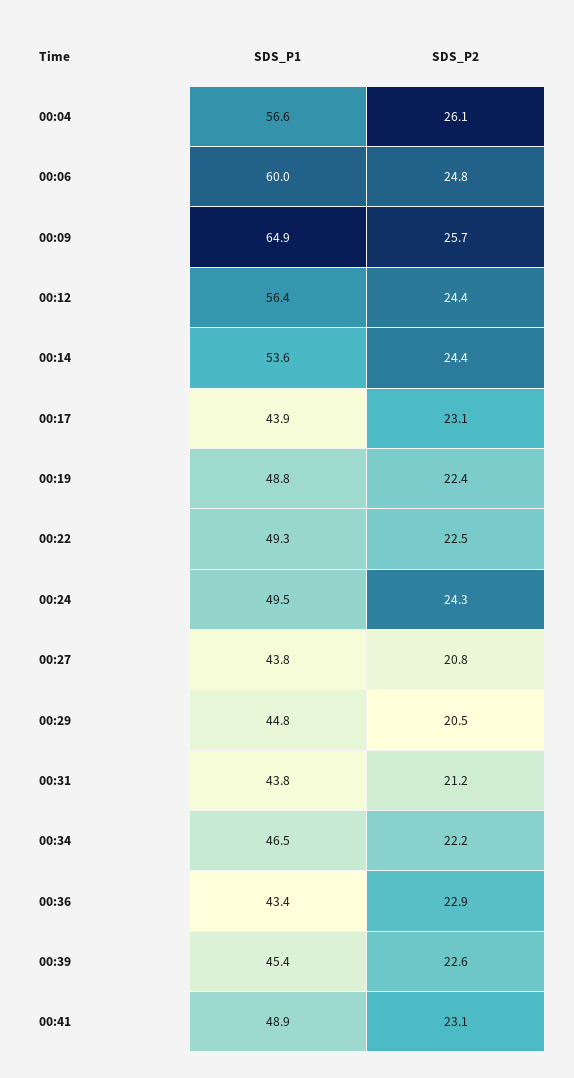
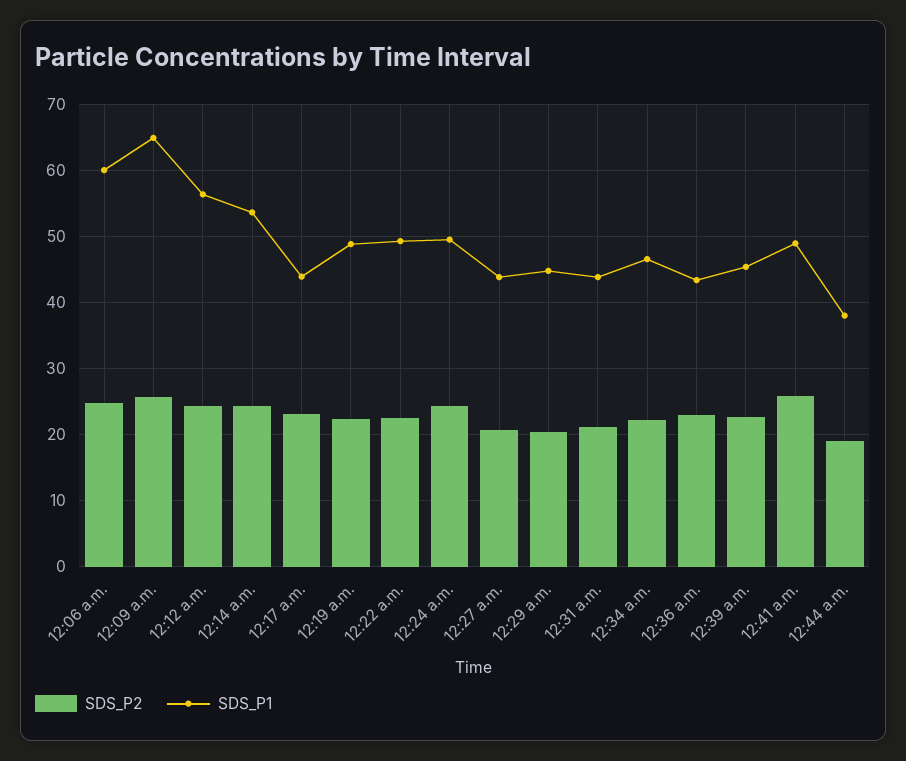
SDS_P1, 00:04: 56.6 -> none
SDS_P2, 00:04: 26.1 -> none
SDS_P2, 00:41: 23.1 -> 26
SDS_P2, 12:44 a.m.: none -> 19
SDS_P1, 12:44 a.m.: none -> 38

